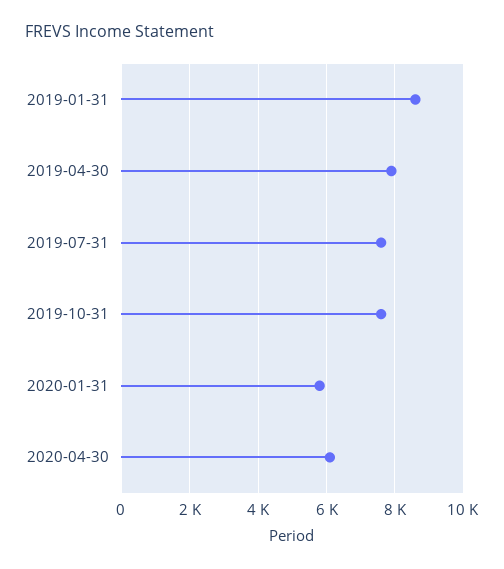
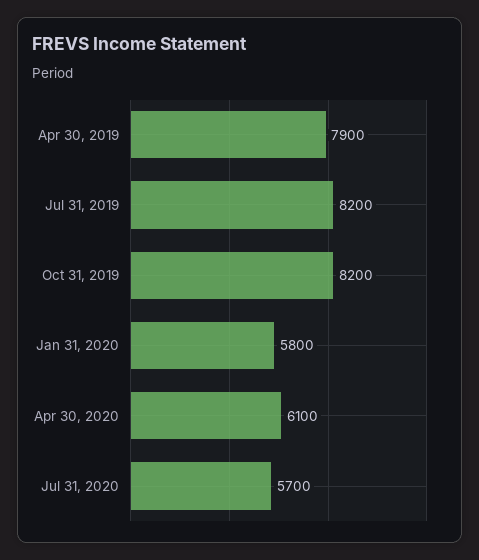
2019-01-31: 8600 -> none
2019-07-31: 7600 -> 8200
2019-10-31: 7600 -> 8200
Jul 31, 2020: none -> 5700

